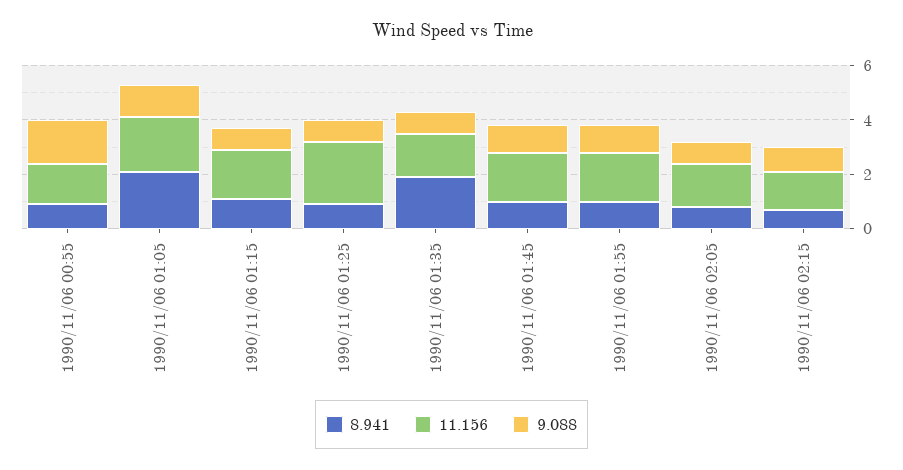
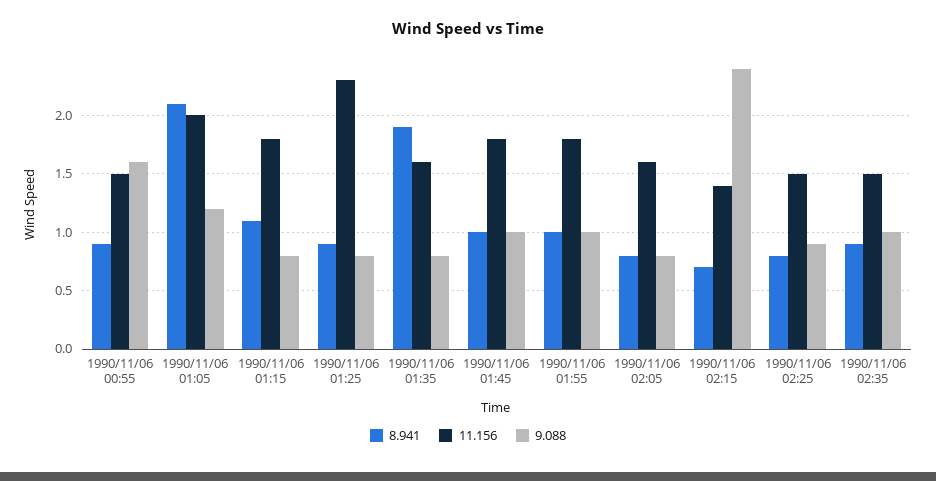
9.088, 1990/11/06 02:15: 1 -> 2.4
8.941, 1990/11/06 02:25: none -> 0.8
11.156, 1990/11/06 02:25: none -> 1.5
9.088, 1990/11/06 02:25: none -> 0.9
8.941, 1990/11/06 02:35: none -> 0.9
11.156, 1990/11/06 02:35: none -> 1.5
9.088, 1990/11/06 02:35: none -> 1

